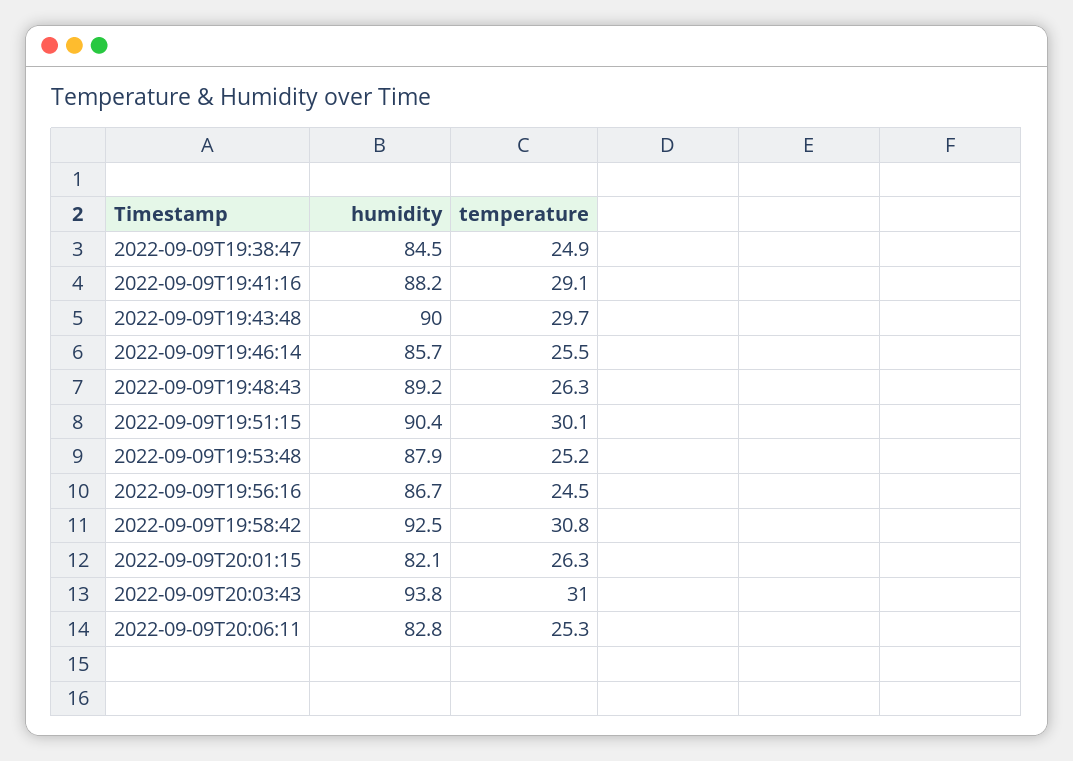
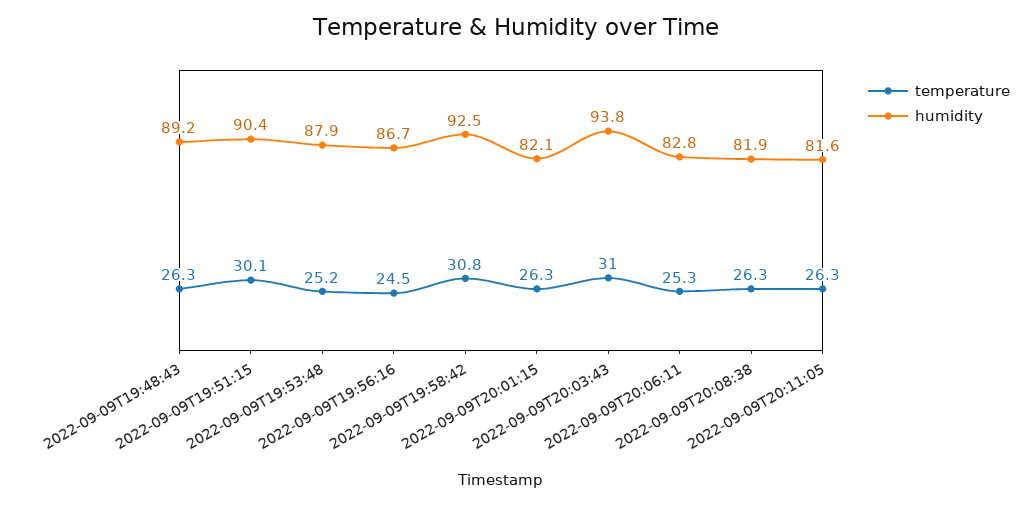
humidity, 2022-09-09T19:38:47: 84.5 -> none
temperature, 2022-09-09T19:38:47: 24.9 -> none
humidity, 2022-09-09T19:41:16: 88.2 -> none
temperature, 2022-09-09T19:41:16: 29.1 -> none
humidity, 2022-09-09T19:43:48: 90 -> none
temperature, 2022-09-09T19:43:48: 29.7 -> none
humidity, 2022-09-09T19:46:14: 85.7 -> none
temperature, 2022-09-09T19:46:14: 25.5 -> none
temperature, 2022-09-09T20:08:38: none -> 26.3
humidity, 2022-09-09T20:08:38: none -> 81.9
temperature, 2022-09-09T20:11:05: none -> 26.3
humidity, 2022-09-09T20:11:05: none -> 81.6

